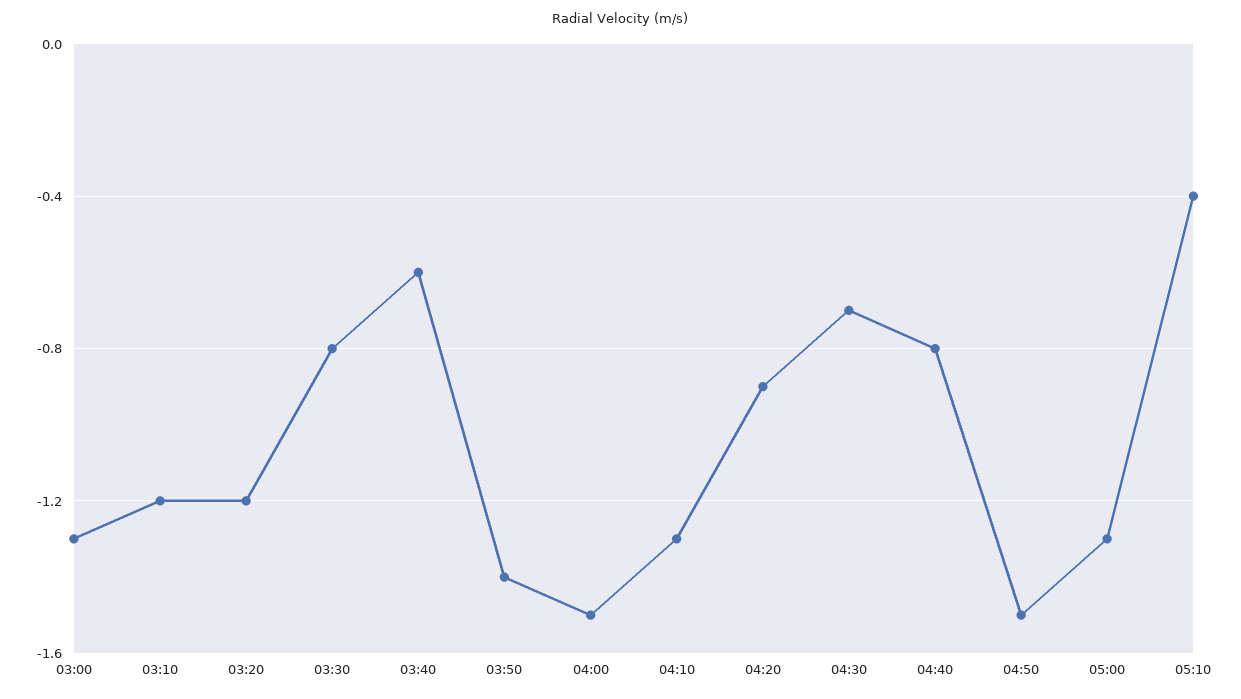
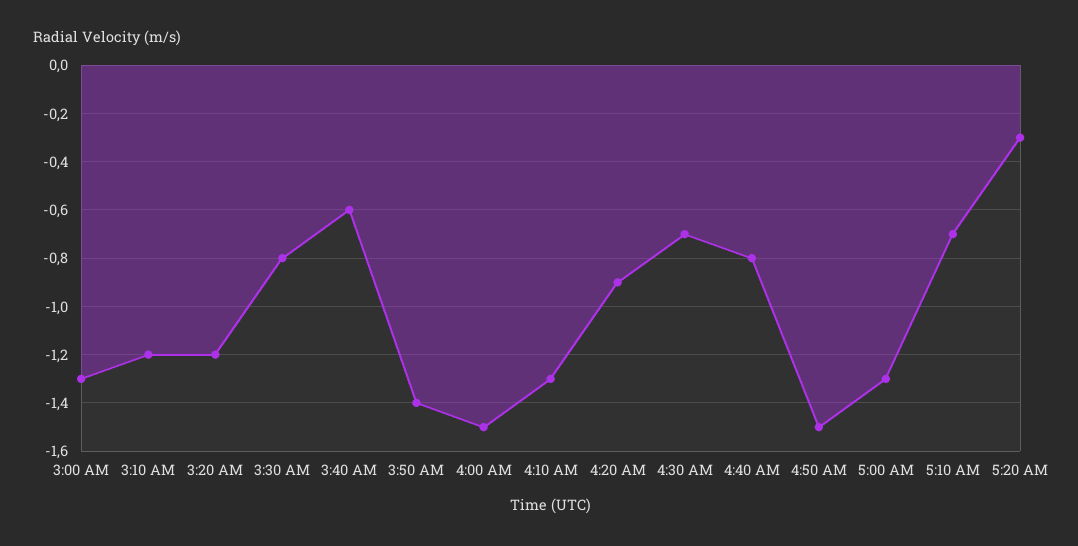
05:10: -0.4 -> -0.7
5:20 AM: none -> -0.3

